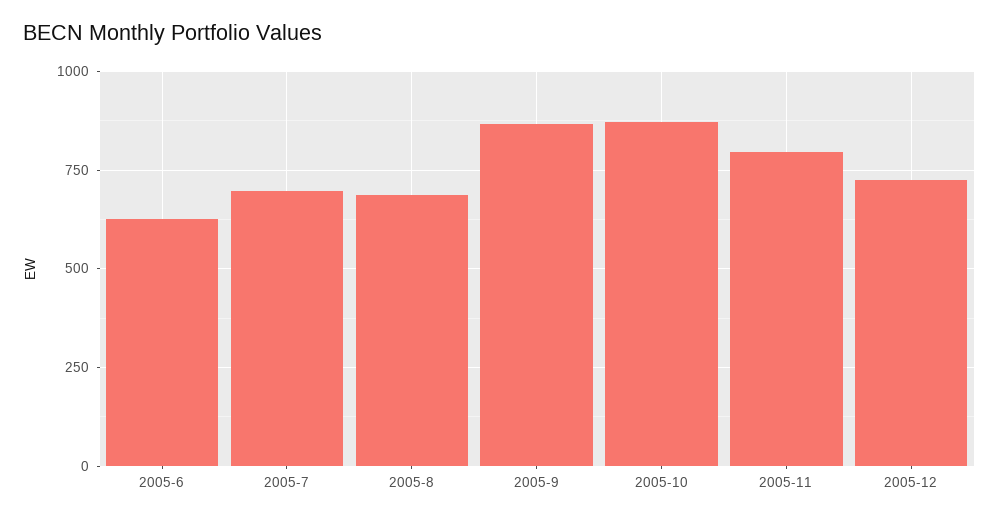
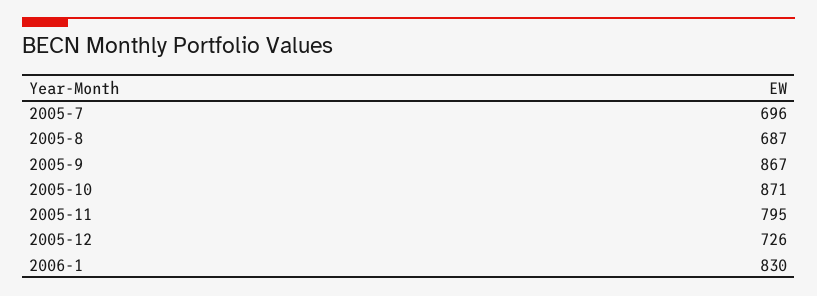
2005-6: 625 -> none
2006-1: none -> 830

